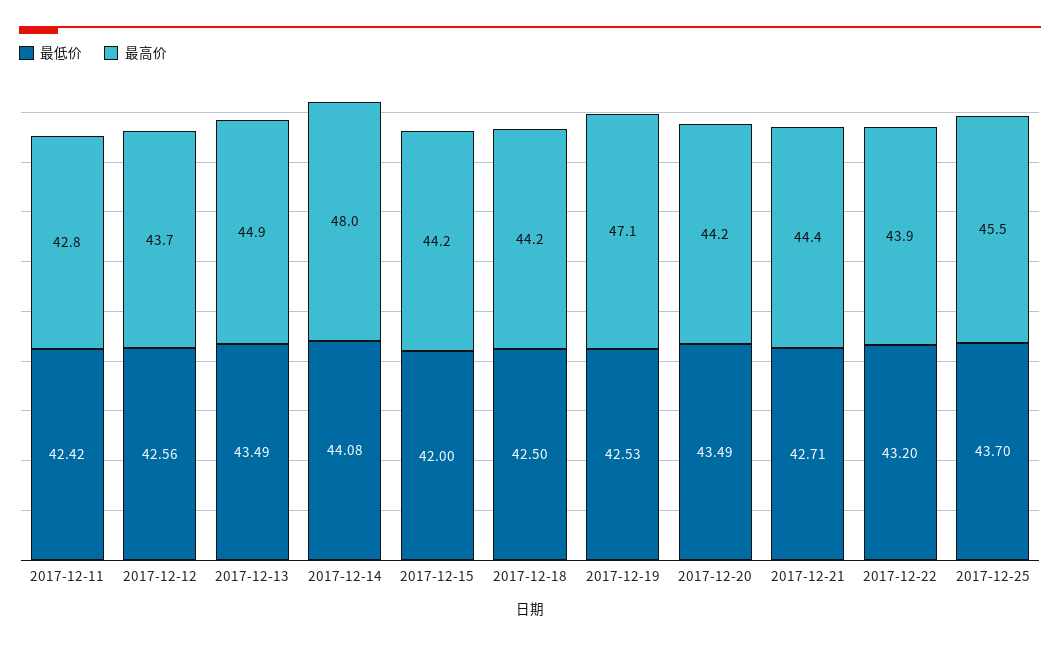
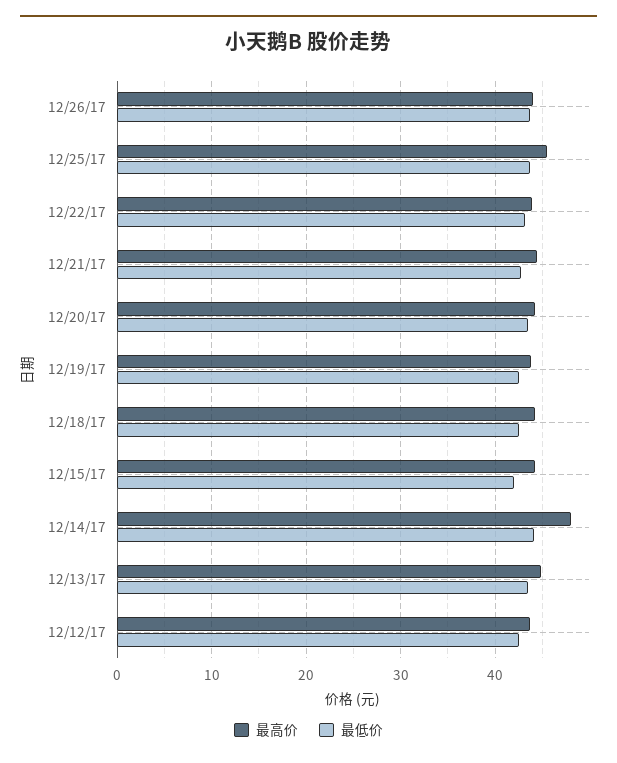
最低价, 2017-12-11: 42.42 -> none
最高价, 2017-12-11: 42.8 -> none
最高价, 2017-12-19: 47.1 -> 44
最高价, 12/26/17: none -> 44
最低价, 12/26/17: none -> 44

